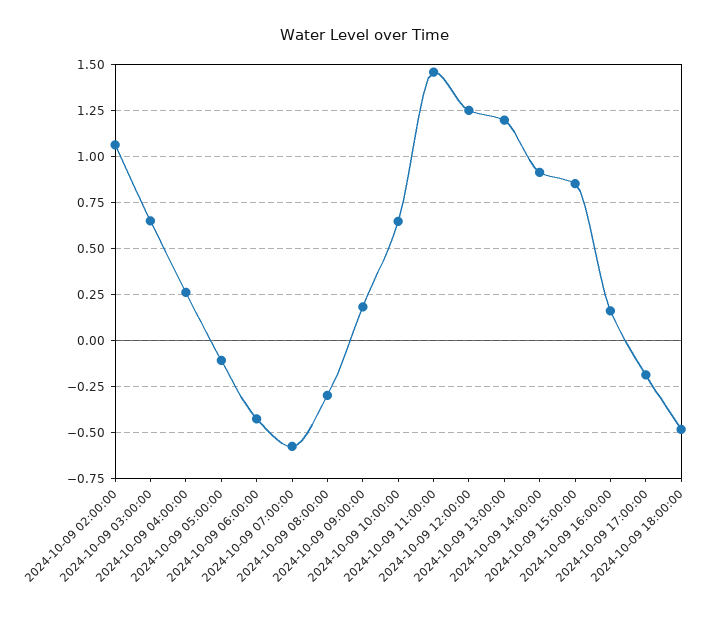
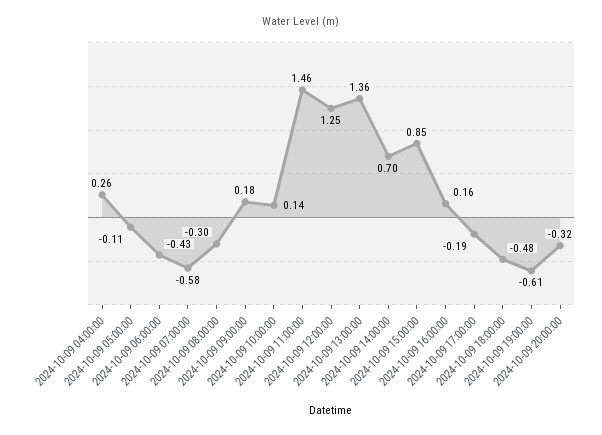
2024-10-09 02:00:00: 1.05 -> none
2024-10-09 03:00:00: 0.65 -> none
2024-10-09 10:00:00: 0.65 -> 0.14
2024-10-09 13:00:00: 1.2 -> 1.36
2024-10-09 14:00:00: 0.9 -> 0.7
2024-10-09 19:00:00: none -> -0.61
2024-10-09 20:00:00: none -> -0.32

